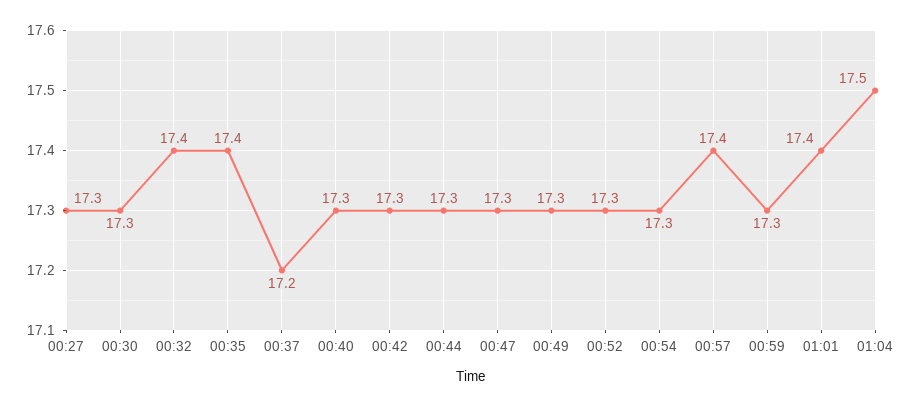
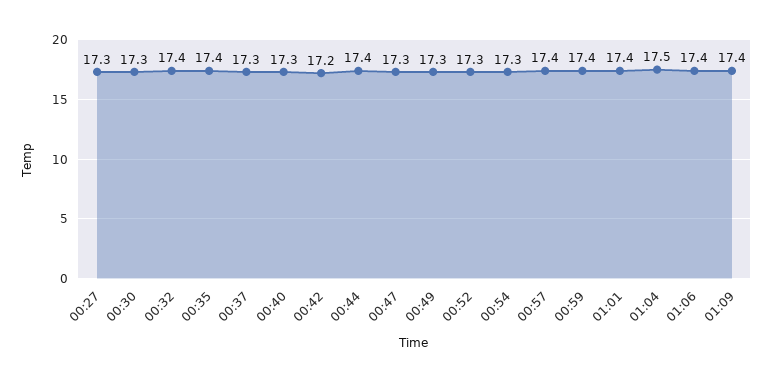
00:37: 17.2 -> 17.3
00:42: 17.3 -> 17.2
00:44: 17.3 -> 17.4
00:59: 17.3 -> 17.4
01:06: none -> 17.4
01:09: none -> 17.4

